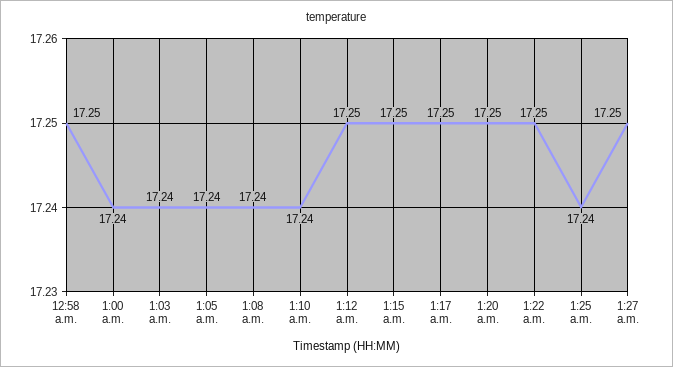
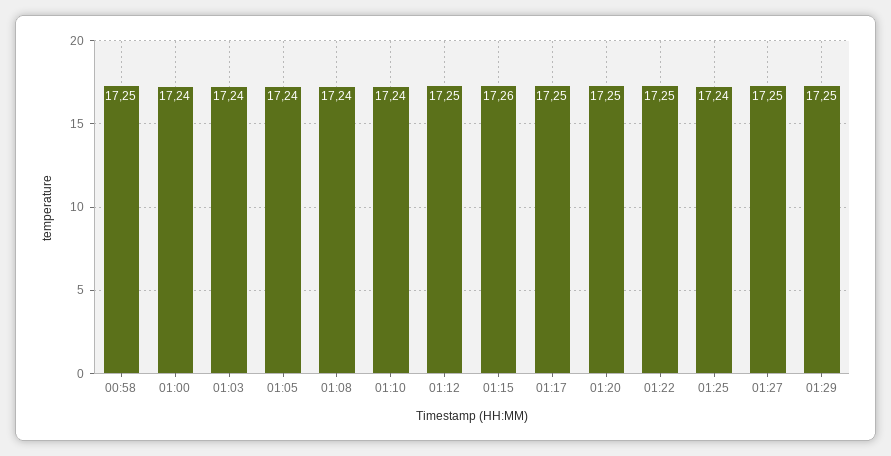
1:15 a.m.: 17.25 -> 17.26
01:29: none -> 17.25

